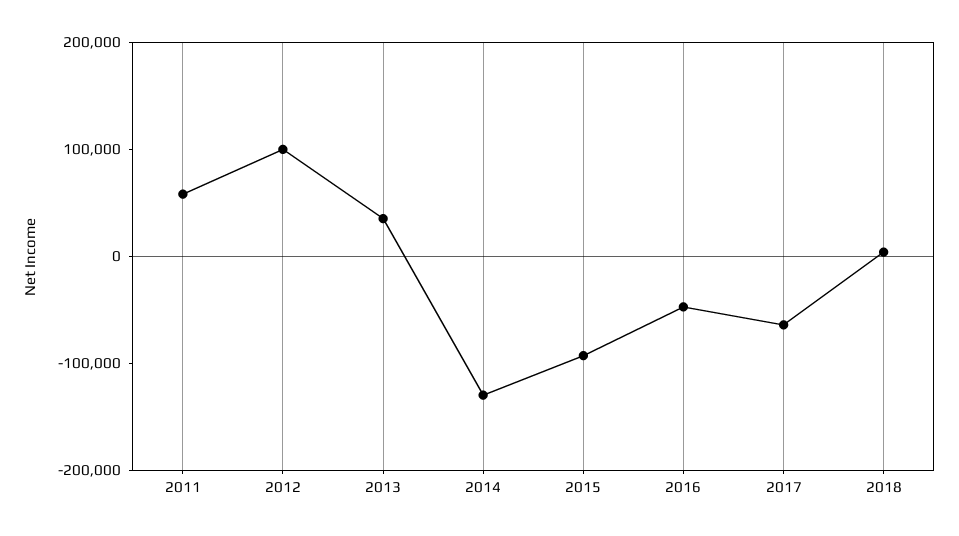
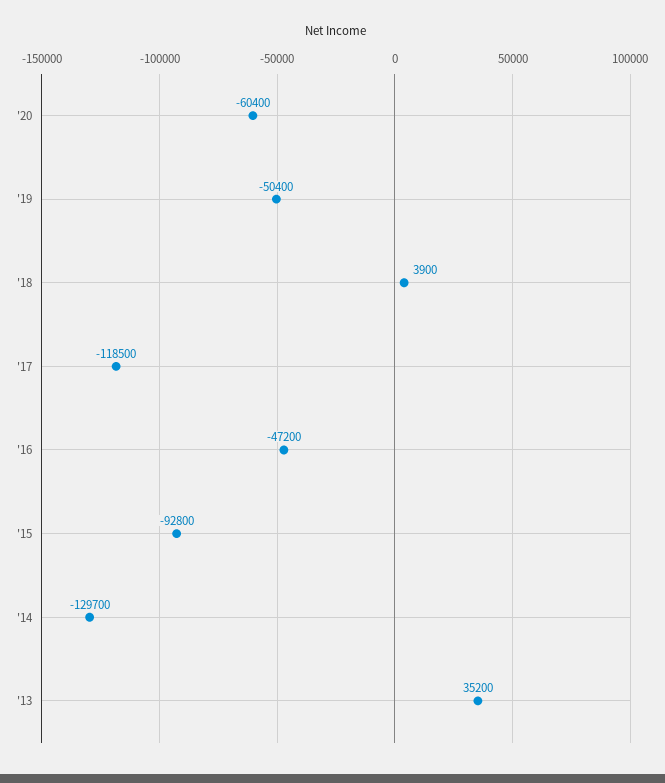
2011: 60000 -> none
2012: 100000 -> none
2017: -60000 -> -118500
'20: none -> -60400
'19: none -> -50400

